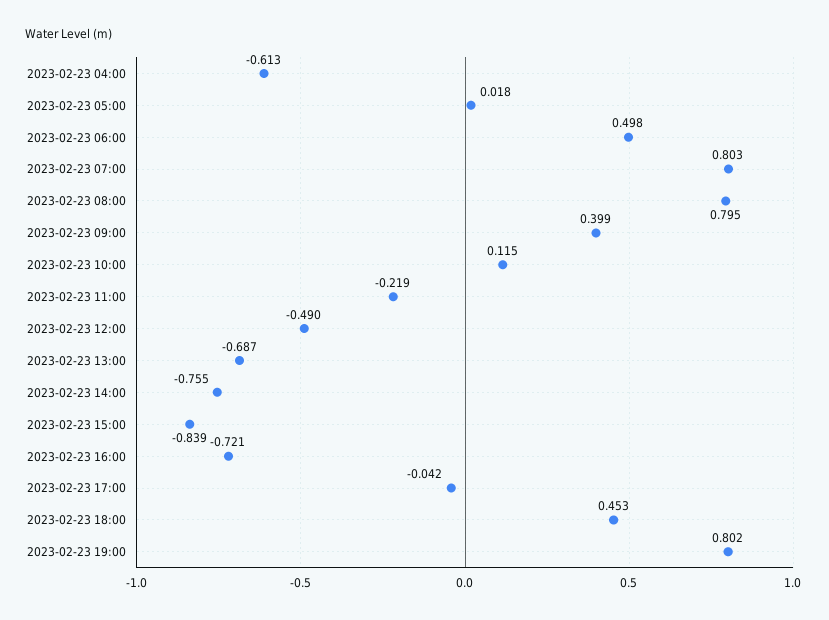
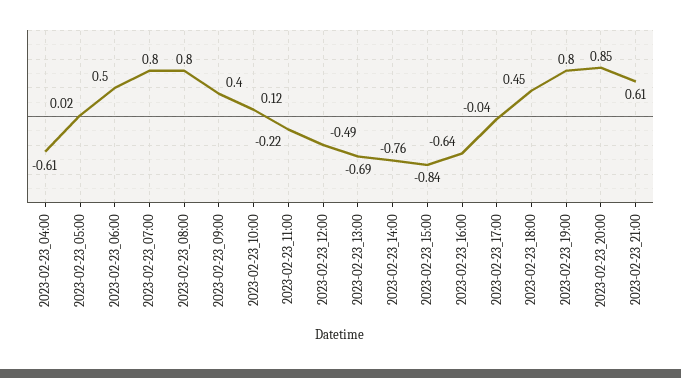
2023-02-23 16:00: -0.721 -> -0.64
2023-02-23_20:00: none -> 0.85
2023-02-23_21:00: none -> 0.61

